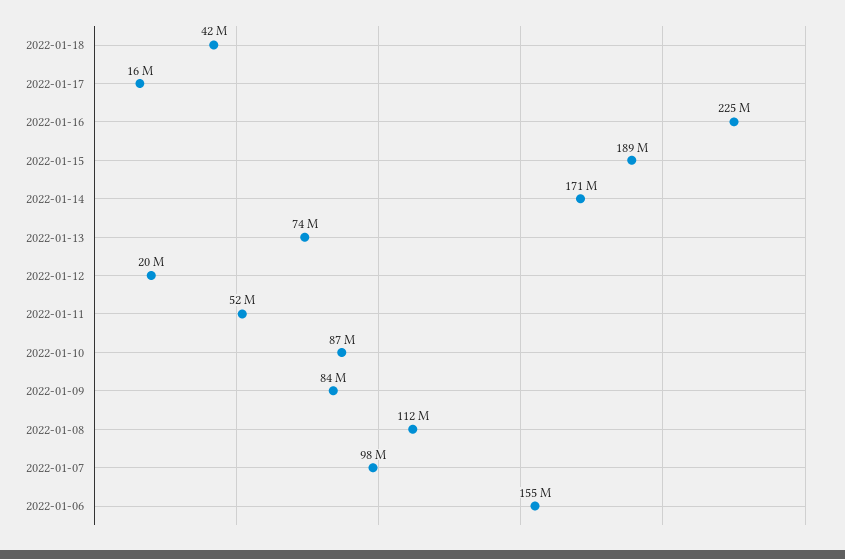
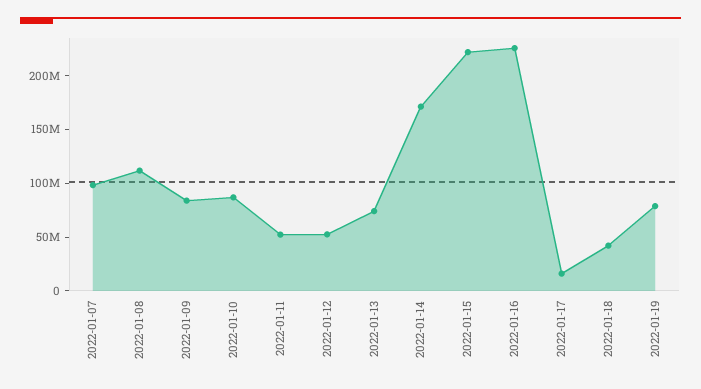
2022-01-15: 189000000 -> 220000000
2022-01-12: 20000000 -> 50000000
2022-01-06: 155000000 -> none
2022-01-19: none -> 80000000

